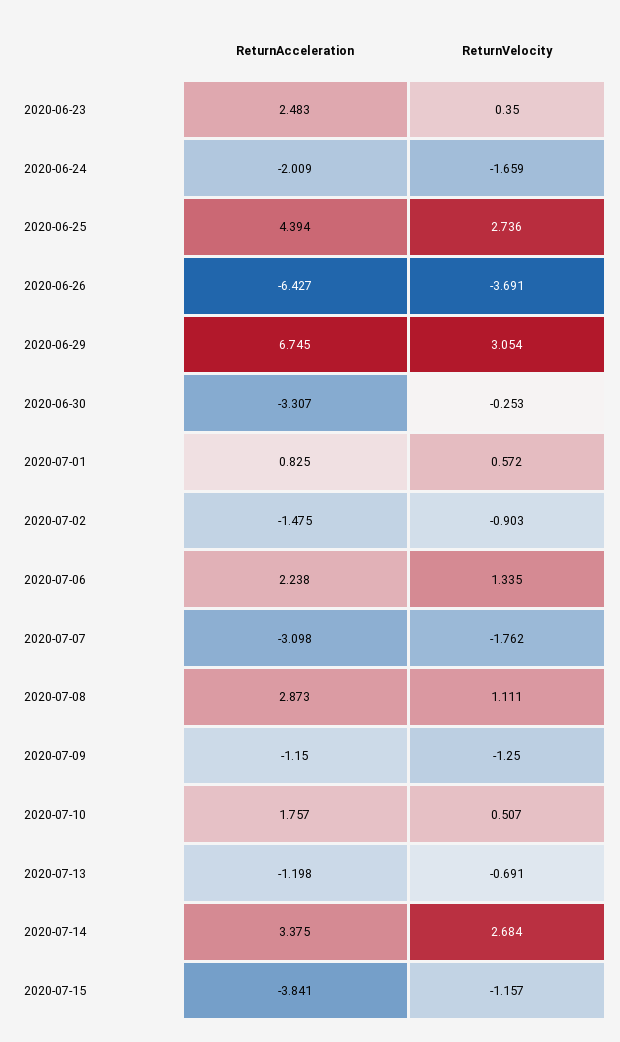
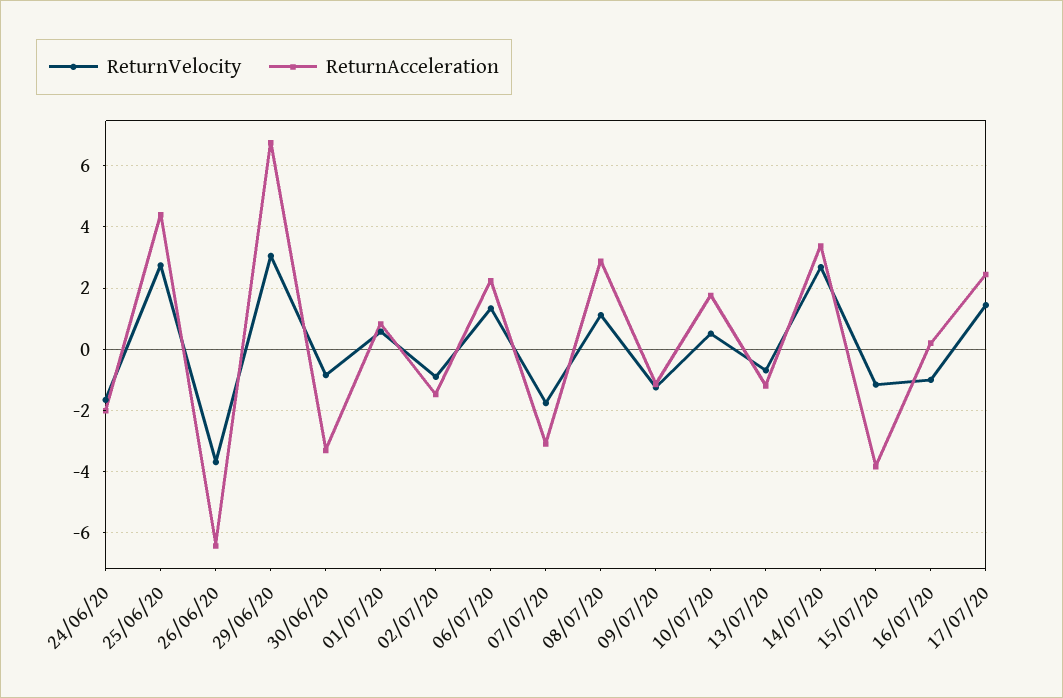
ReturnAcceleration, 2020-06-23: 2.483 -> none
ReturnVelocity, 2020-06-23: 0.35 -> none
ReturnVelocity, 2020-06-30: -0.253 -> -0.8
ReturnVelocity, 16/07/20: none -> -1
ReturnAcceleration, 16/07/20: none -> 0.2
ReturnVelocity, 17/07/20: none -> 1.4
ReturnAcceleration, 17/07/20: none -> 2.4

